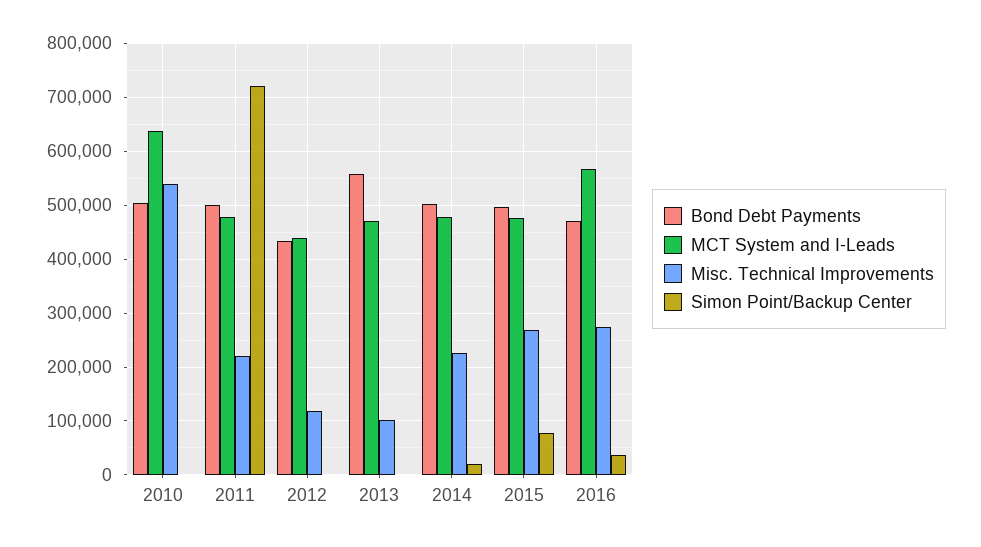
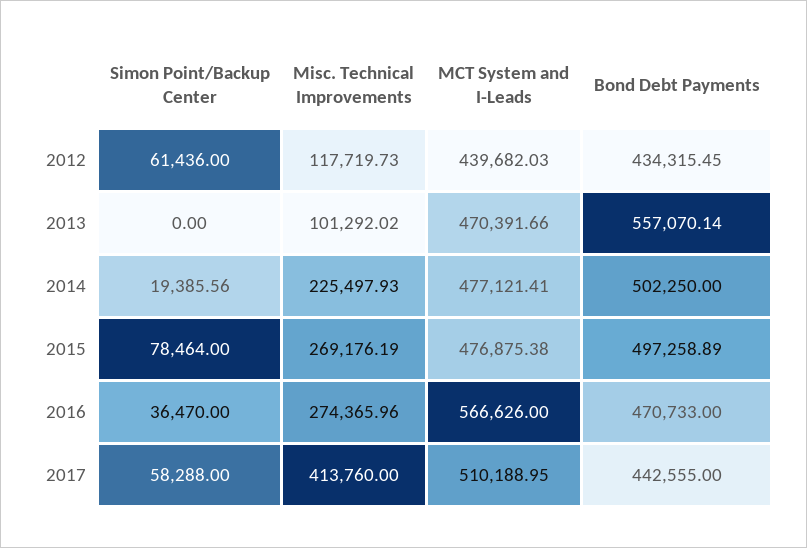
Bond Debt Payments, 2010: 500000 -> none
MCT System and I-Leads, 2010: 640000 -> none
Misc. Technical Improvements, 2010: 540000 -> none
Simon Point/Backup Center, 2010: 0 -> none
Bond Debt Payments, 2011: 500000 -> none
MCT System and I-Leads, 2011: 480000 -> none
Misc. Technical Improvements, 2011: 220000 -> none
Simon Point/Backup Center, 2011: 720000 -> none
Simon Point/Backup Center, 2012: 0 -> 61436
Simon Point/Backup Center, 2017: none -> 58288
Misc. Technical Improvements, 2017: none -> 413760
MCT System and I-Leads, 2017: none -> 510188.95
Bond Debt Payments, 2017: none -> 442555

